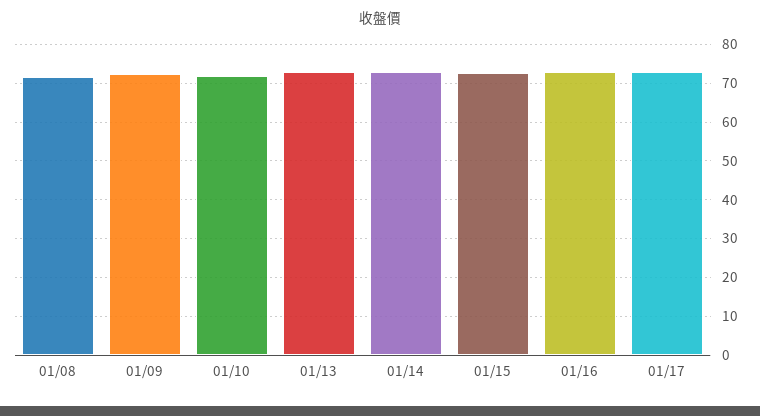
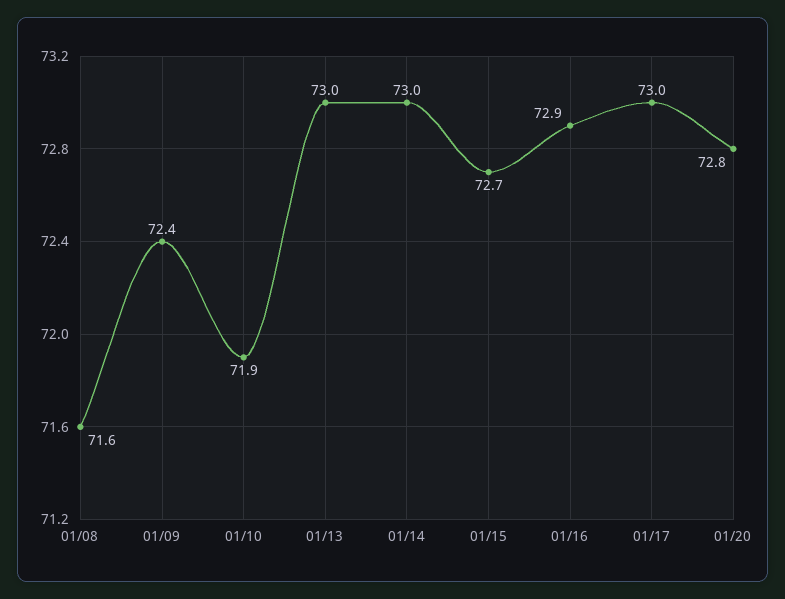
01/20: none -> 72.8

